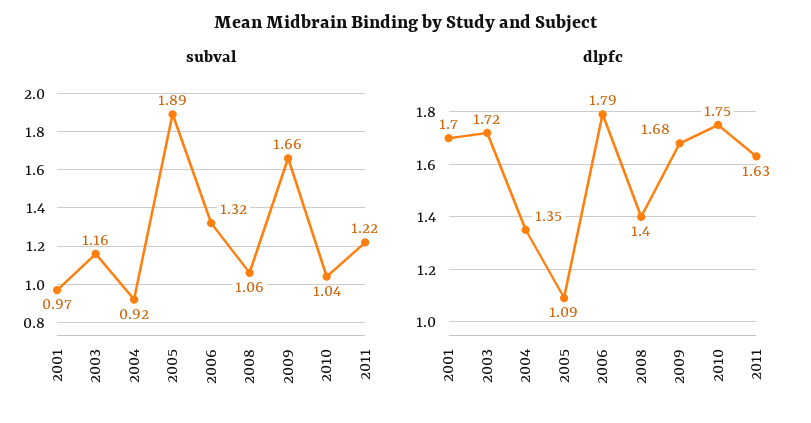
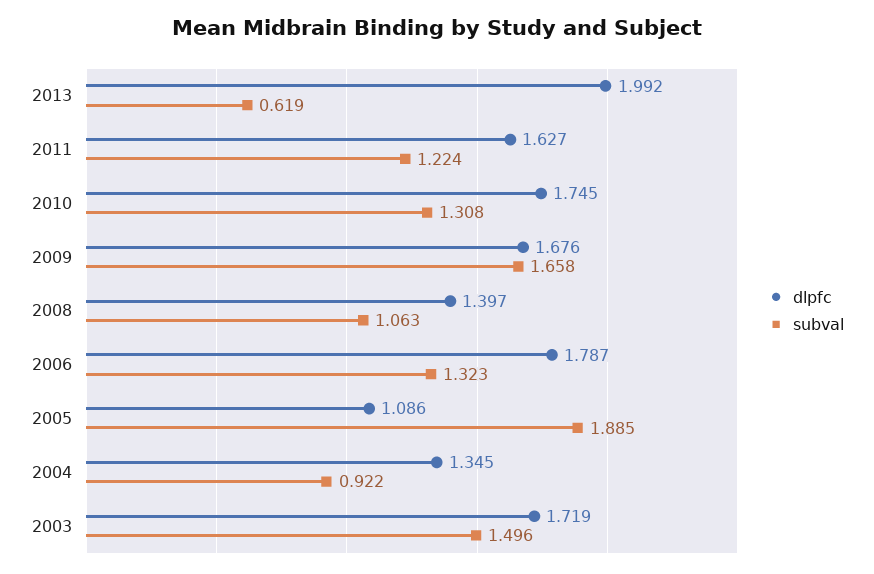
subval, 2001: 0.97 -> none
subval, 2003: 1.16 -> 1.496
subval, 2010: 1.04 -> 1.308
dlpfc, 2001: 1.7 -> none
dlpfc, 2013: none -> 1.992
subval, 2013: none -> 0.619

